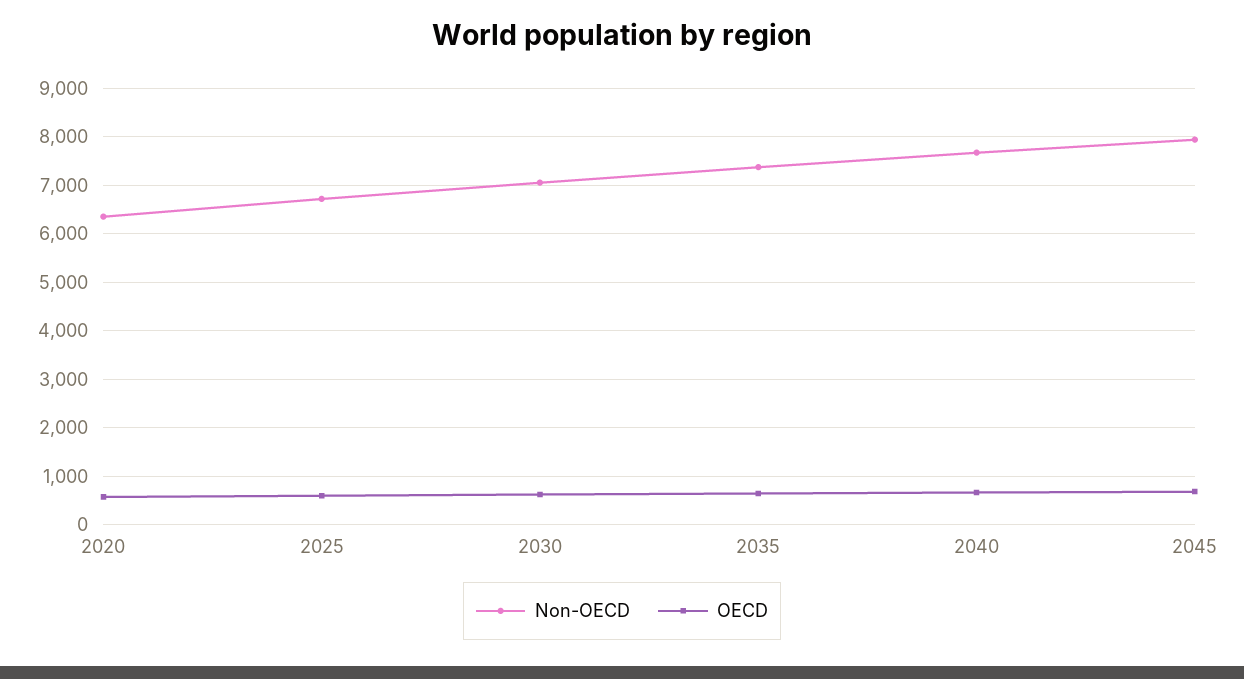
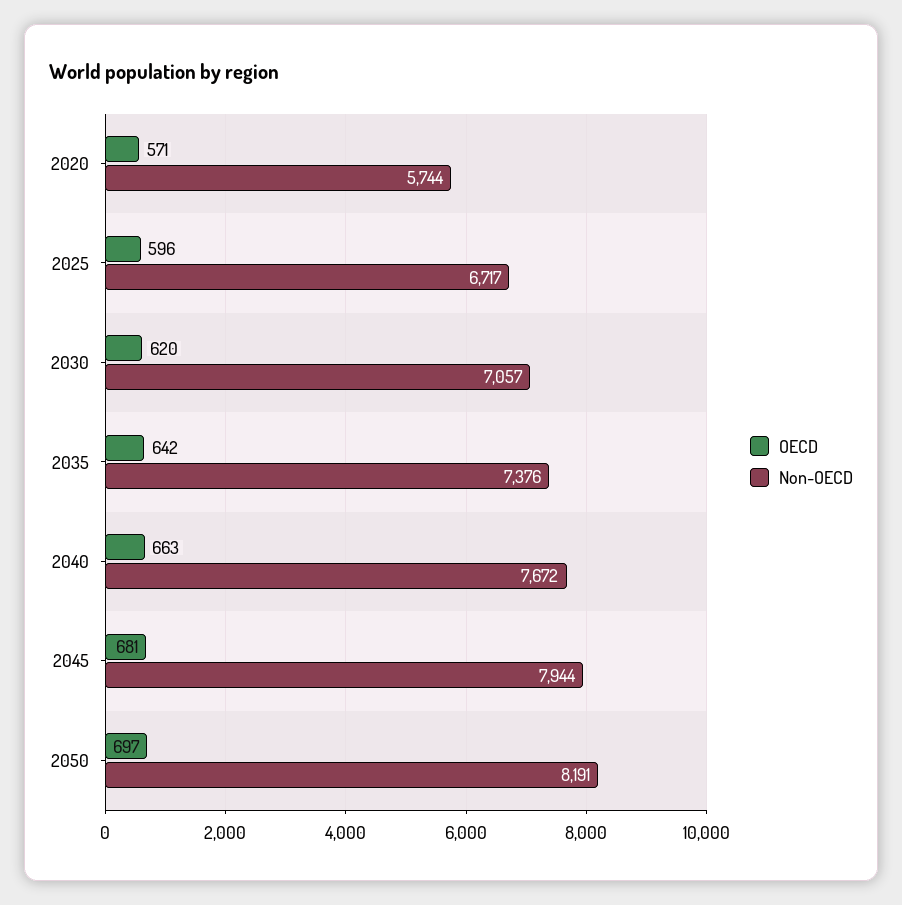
Non-OECD, 2020: 6400 -> 5744
OECD, 2050: none -> 697
Non-OECD, 2050: none -> 8191

